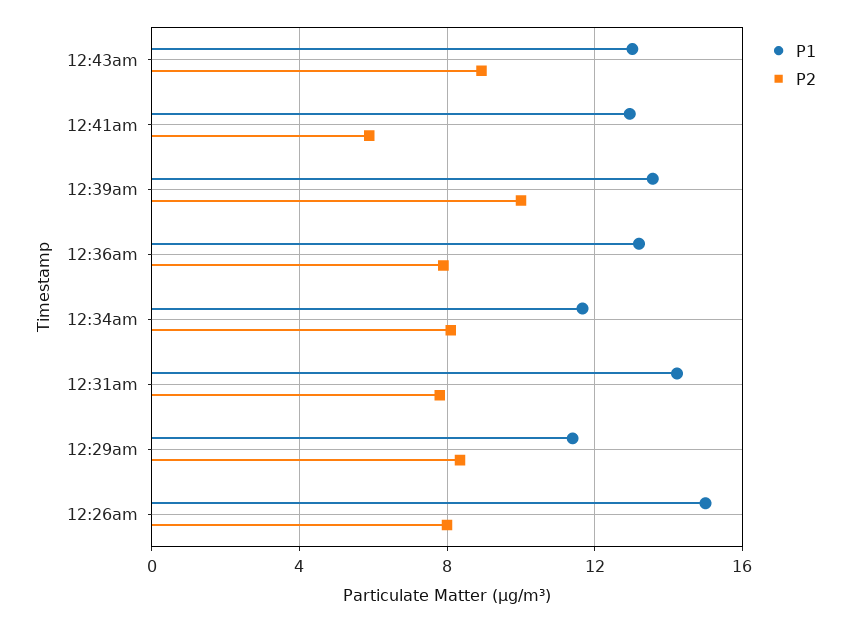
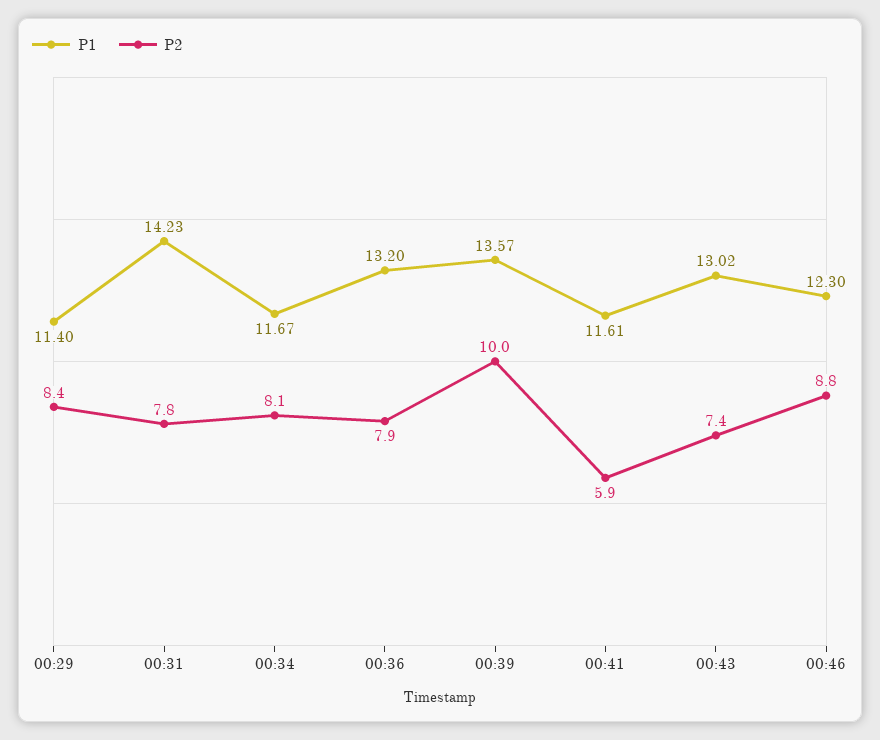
P2, 12:43am: 9 -> 7.4
P1, 12:41am: 13 -> 11.61
P1, 12:26am: 15 -> none
P2, 12:26am: 8 -> none
P1, 00:46: none -> 12.3
P2, 00:46: none -> 8.8

